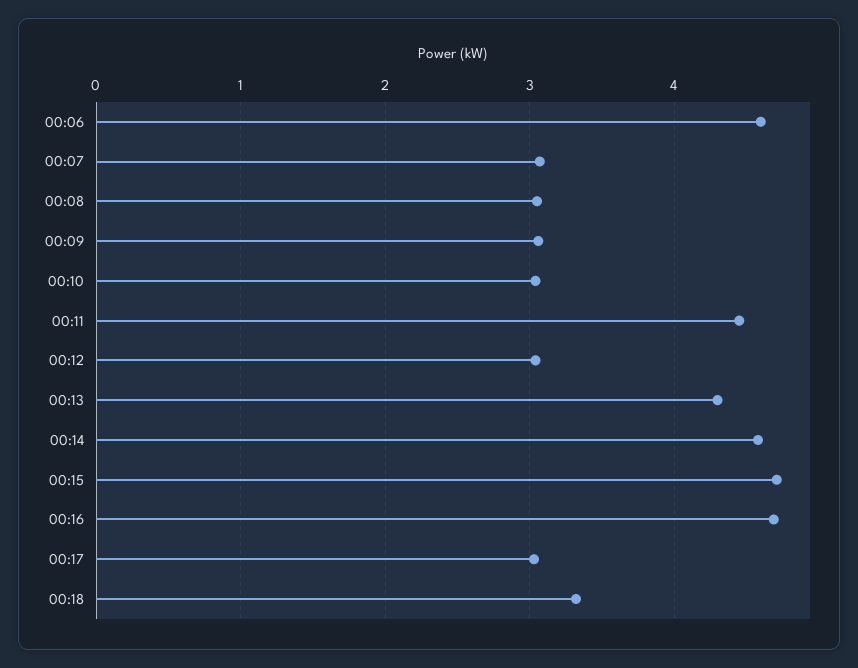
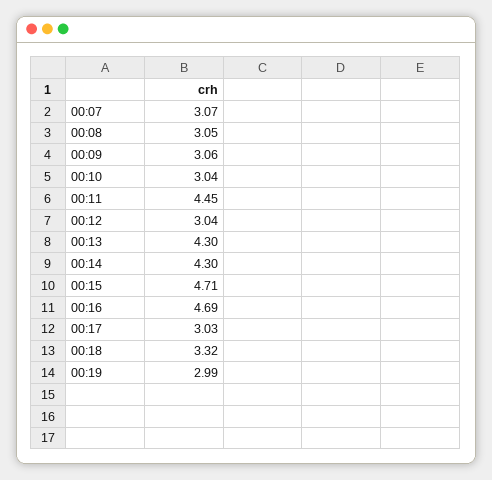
00:06: 4.6 -> none
00:14: 4.6 -> 4.3
00:19: none -> 2.99

